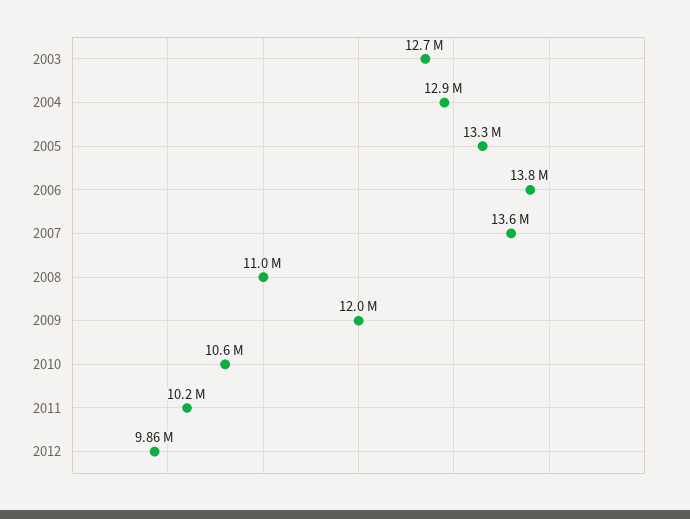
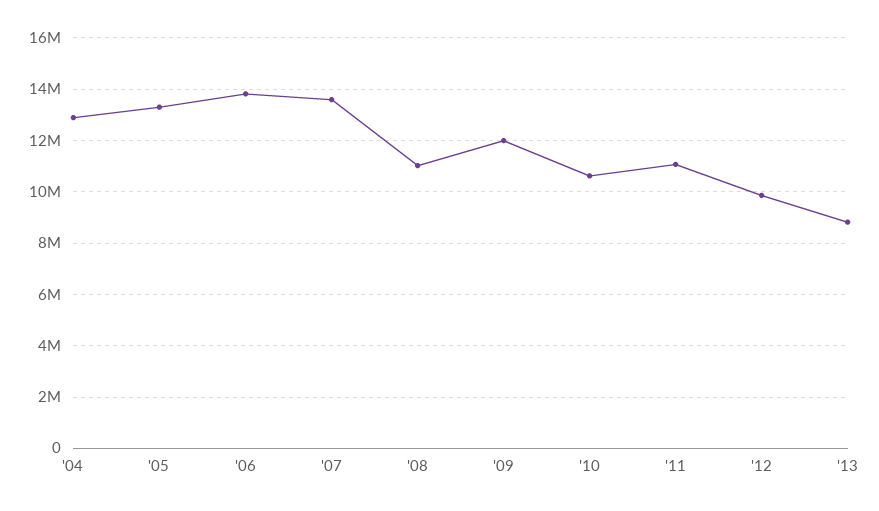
2003: 12700000 -> none
2011: 10200000 -> 11000000
'13: none -> 8750000

